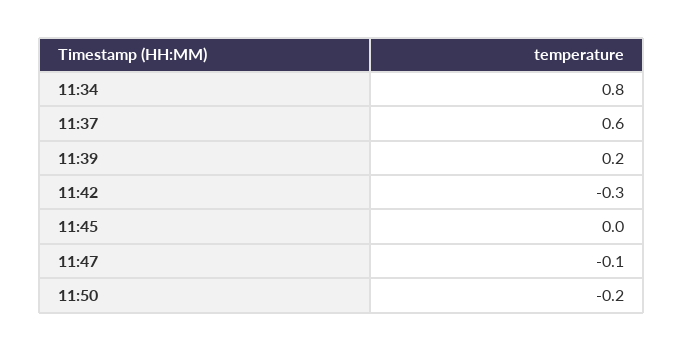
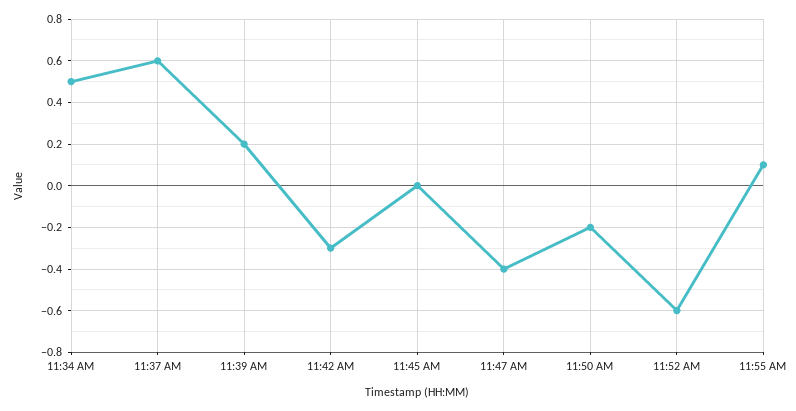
11:34: 0.8 -> 0.5
11:47: -0.1 -> -0.4
11:52 AM: none -> -0.6
11:55 AM: none -> 0.1

